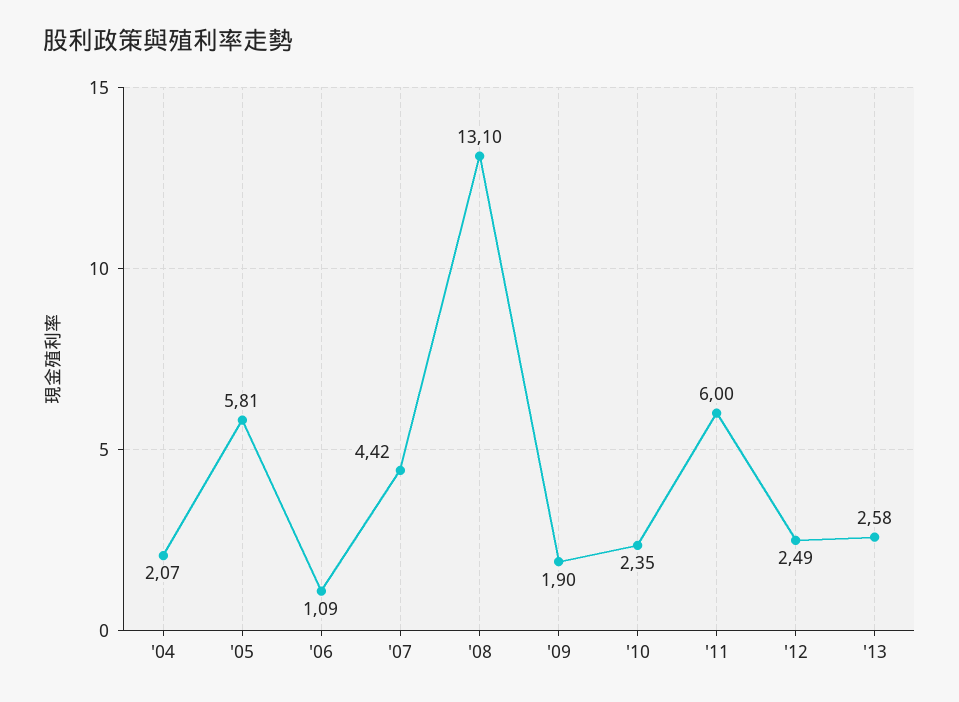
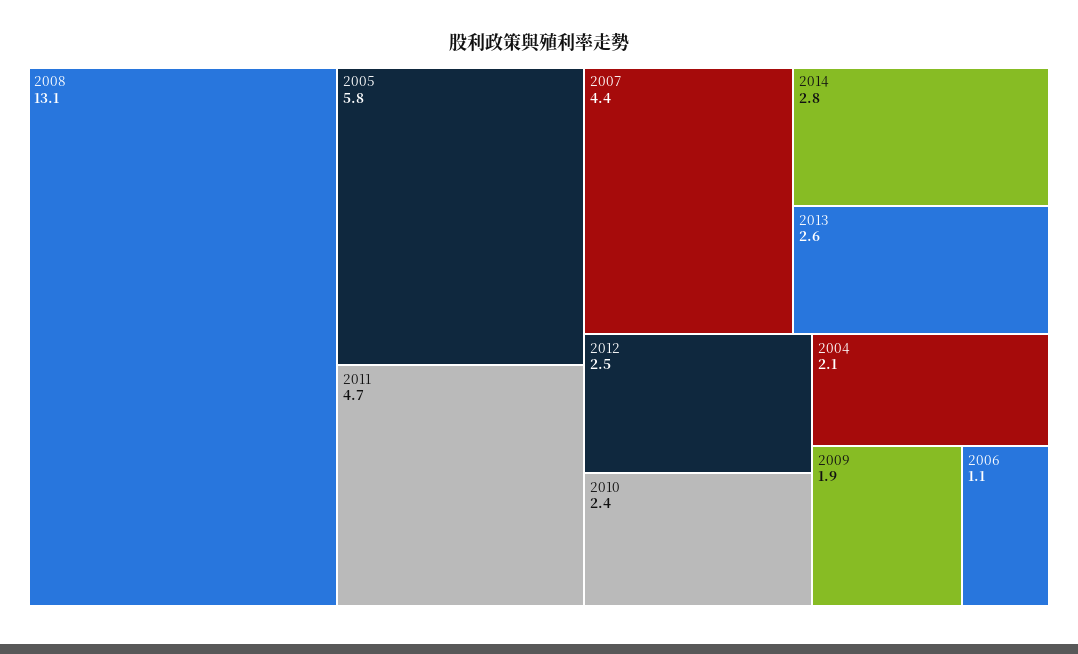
'11: 6 -> 4.7
2014: none -> 2.8

